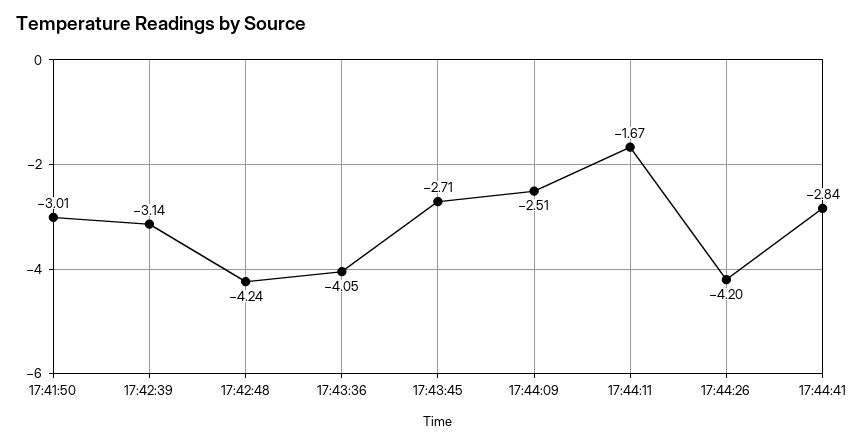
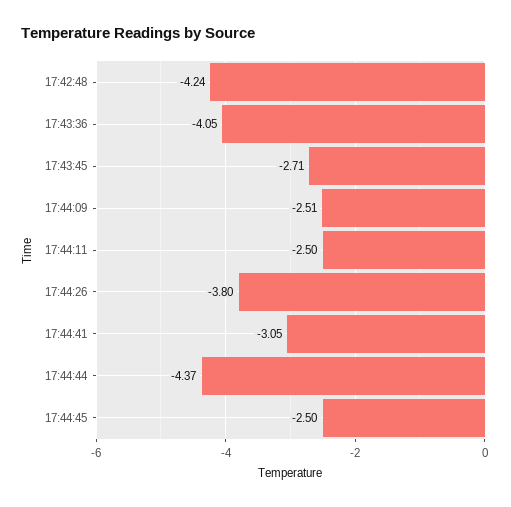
17:41:50: -3.01 -> none
17:42:39: -3.14 -> none
17:44:11: -1.67 -> -2.5
17:44:26: -4.2 -> -3.8
17:44:41: -2.84 -> -3.05
17:44:44: none -> -4.37
17:44:45: none -> -2.5

